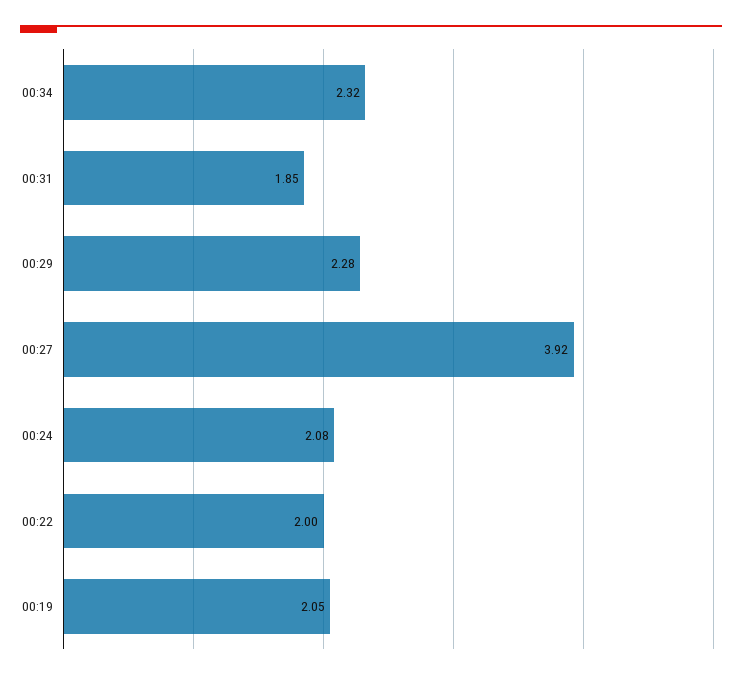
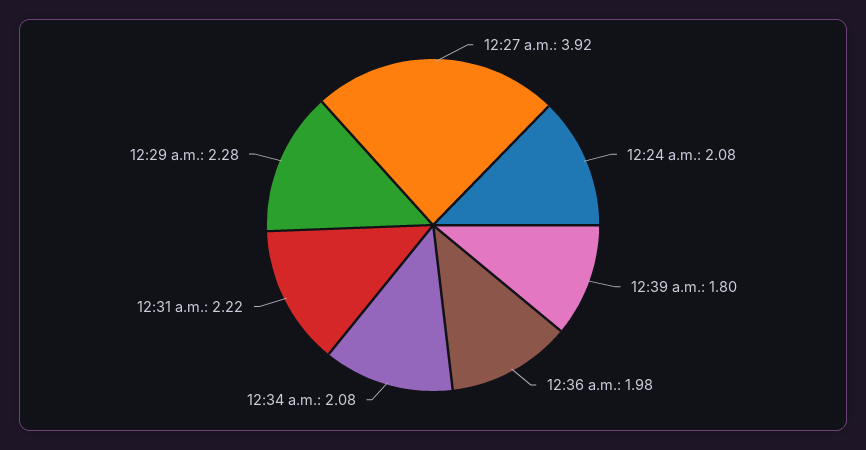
00:34: 2.32 -> 2.08
00:31: 1.85 -> 2.22
00:22: 2 -> none
00:19: 2.05 -> none
12:39 a.m.: none -> 1.8
12:36 a.m.: none -> 1.98

